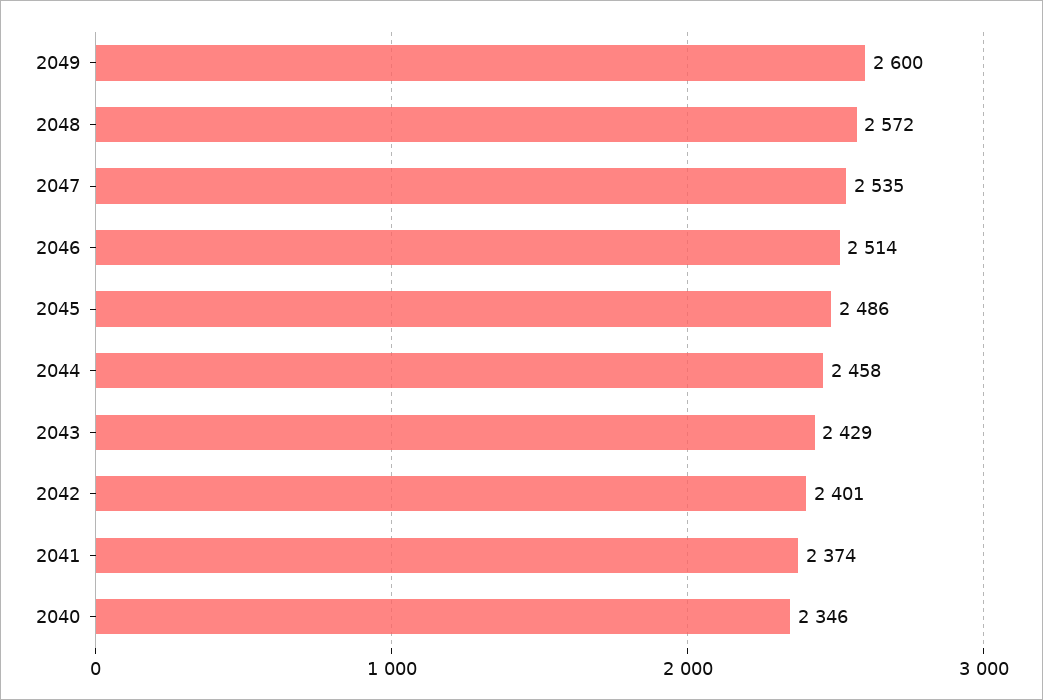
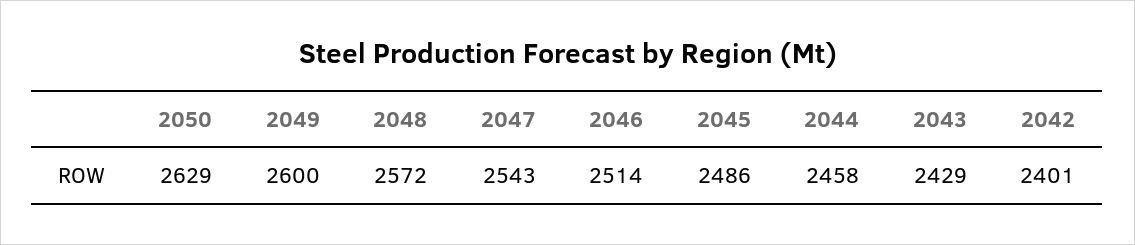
2047: 2535 -> 2543
2041: 2374 -> none
2040: 2346 -> none
2050: none -> 2629

